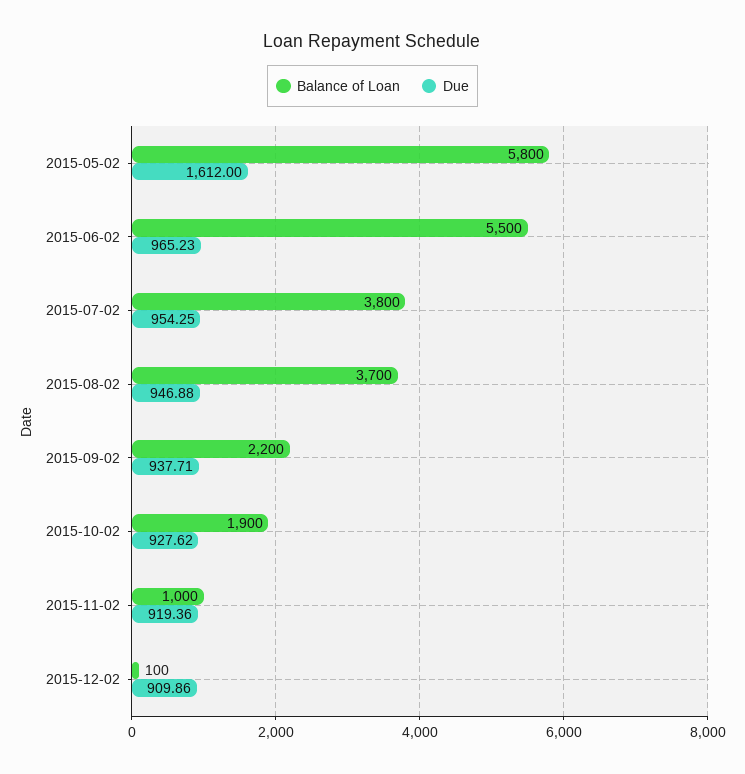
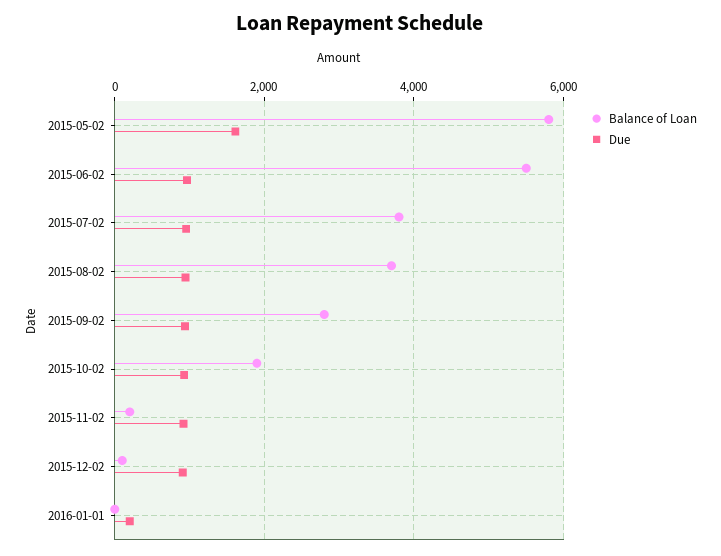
Balance of Loan, 2015-09-02: 2200 -> 2800
Balance of Loan, 2015-11-02: 1000 -> 200
Balance of Loan, 2016-01-01: none -> 0
Due, 2016-01-01: none -> 200

